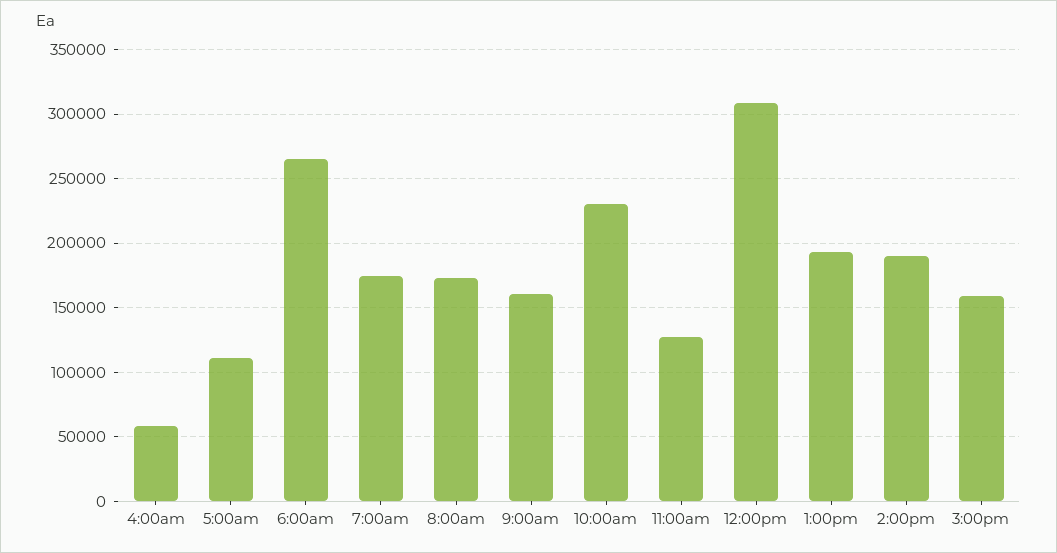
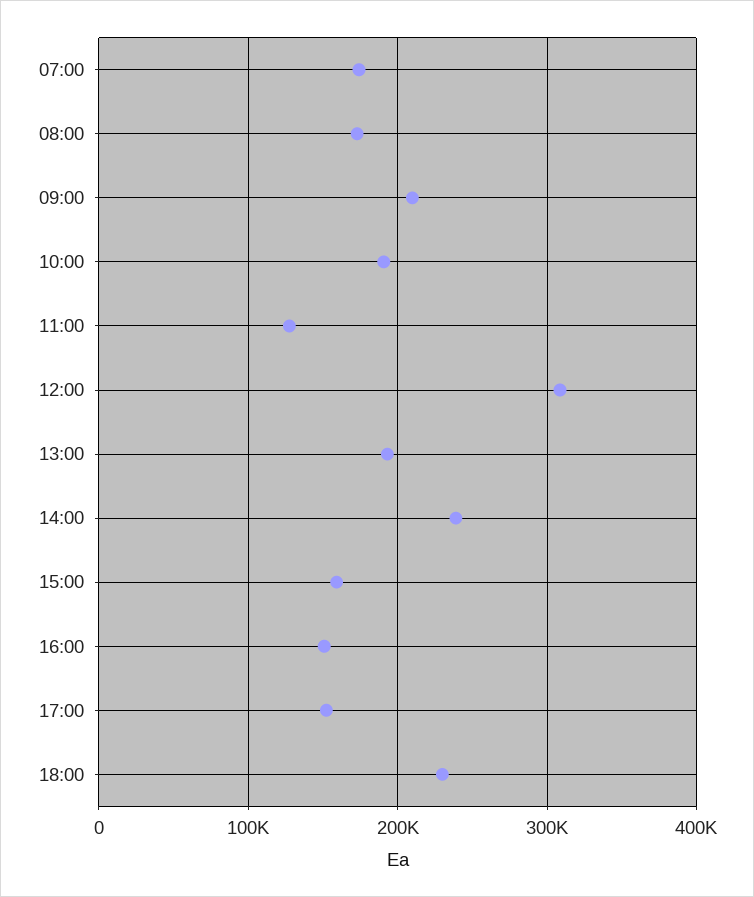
4:00am: 60000 -> none
5:00am: 110000 -> none
6:00am: 265000 -> none
9:00am: 160000 -> 210000
10:00am: 230000 -> 190000
2:00pm: 190000 -> 240000
16:00: none -> 150000
17:00: none -> 150000
18:00: none -> 230000

